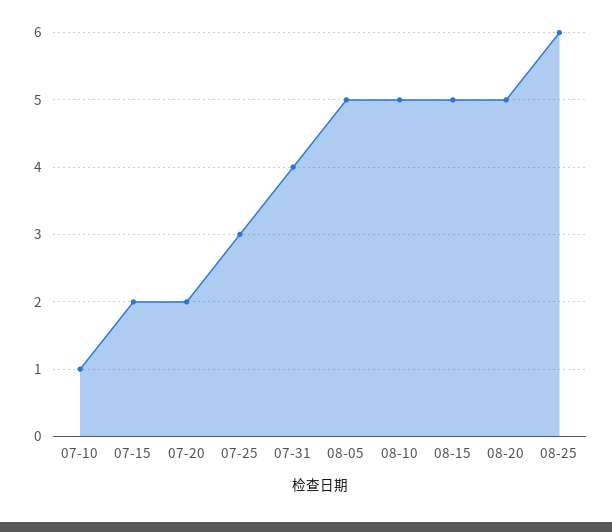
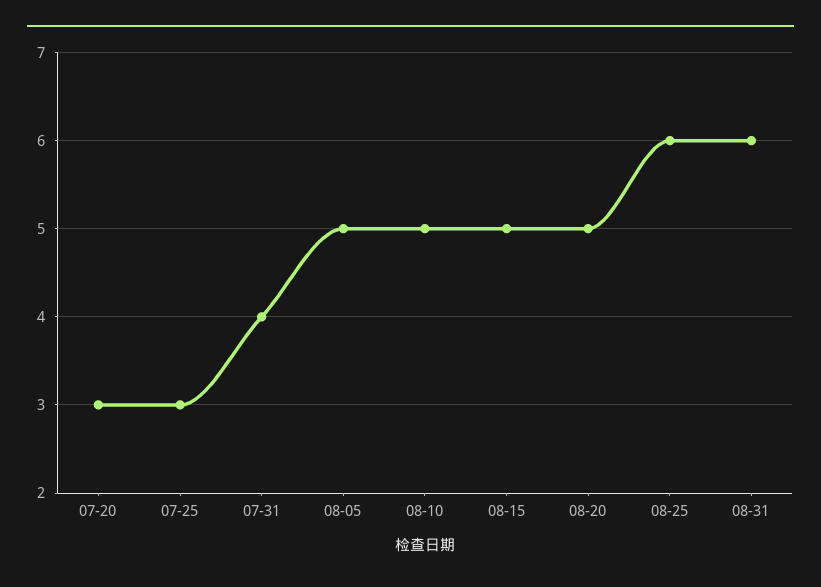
07-10: 1 -> none
07-15: 2 -> none
07-20: 2 -> 3
08-31: none -> 6

